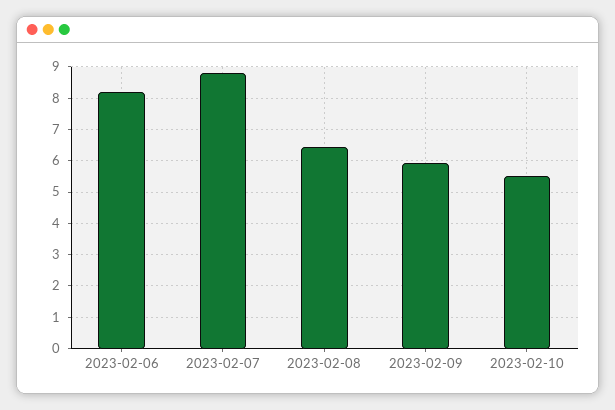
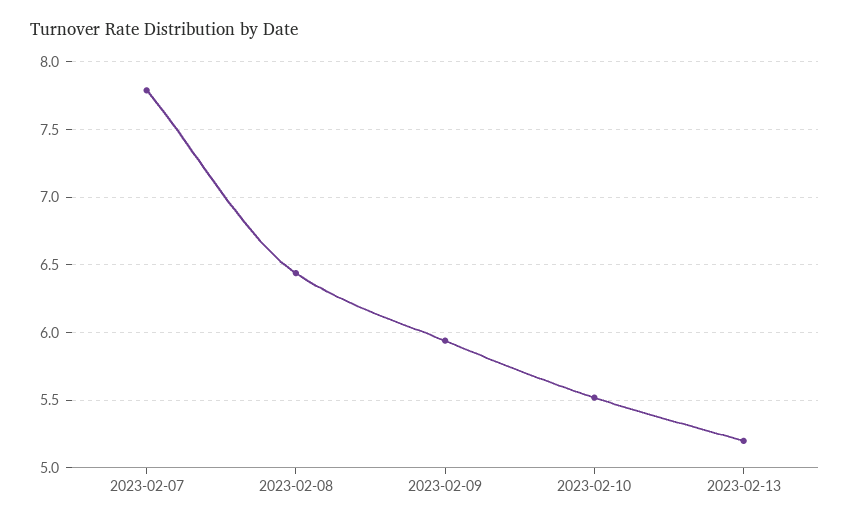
2023-02-06: 8.2 -> none
2023-02-07: 8.8 -> 7.8
2023-02-13: none -> 5.2

